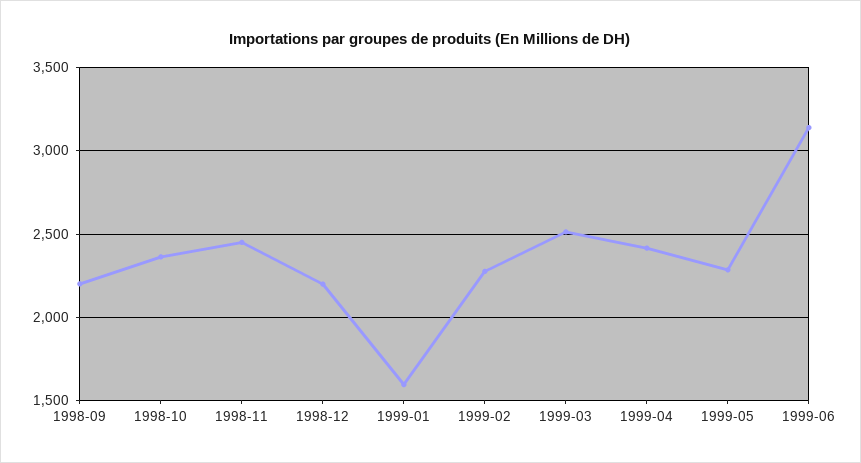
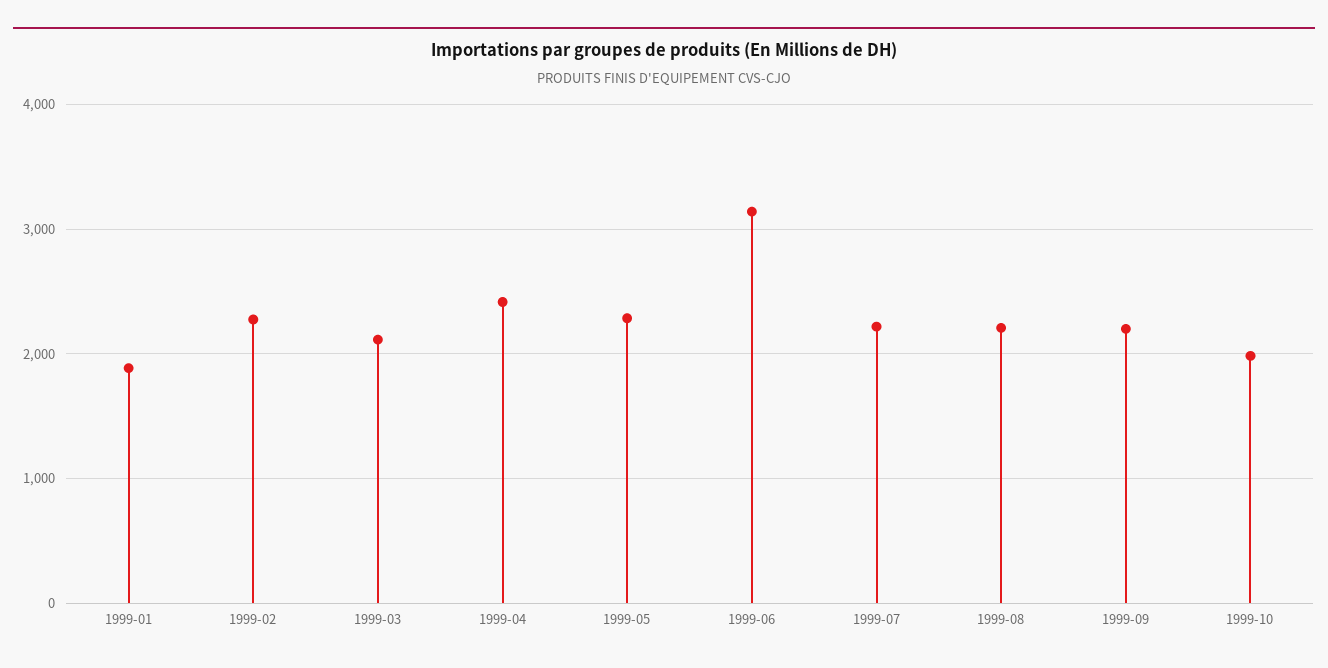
1998-09: 2200 -> none
1998-10: 2350 -> none
1998-11: 2450 -> none
1998-12: 2200 -> none
1999-01: 1600 -> 1900
1999-03: 2500 -> 2100
1999-07: none -> 2200
1999-08: none -> 2200
1999-09: none -> 2200
1999-10: none -> 2000

